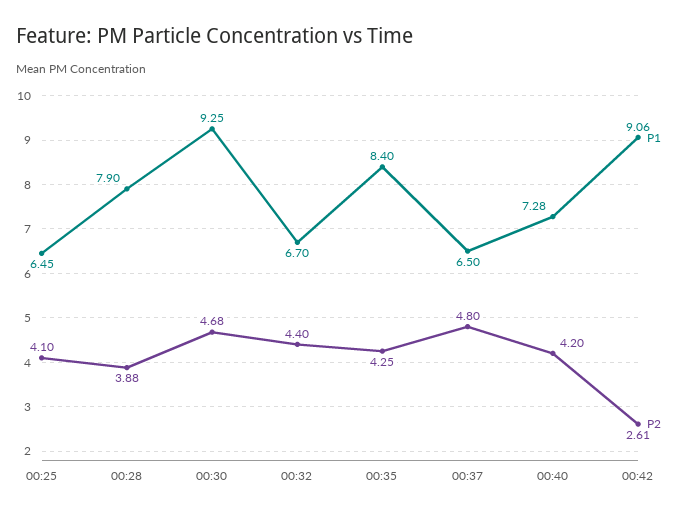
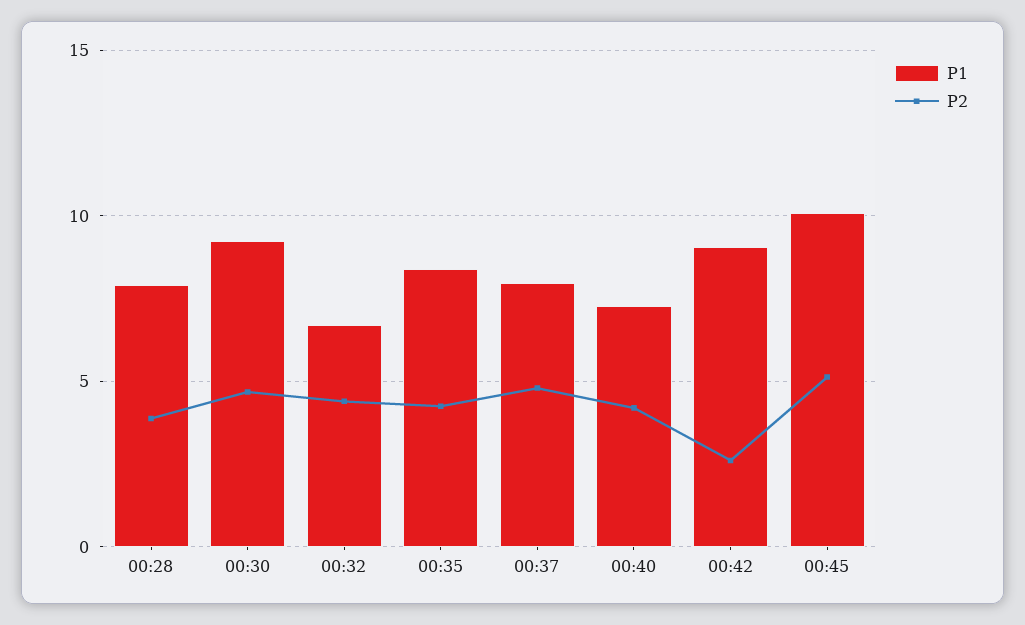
P1, 00:25: 6.45 -> none
P2, 00:25: 4.1 -> none
P1, 00:37: 6.5 -> 8
P1, 00:45: none -> 10
P2, 00:45: none -> 5

